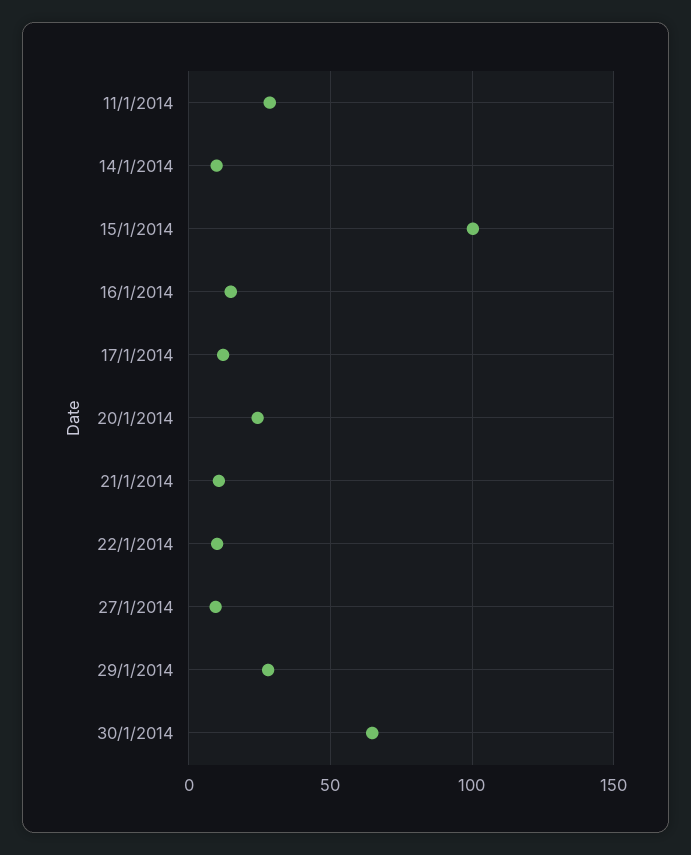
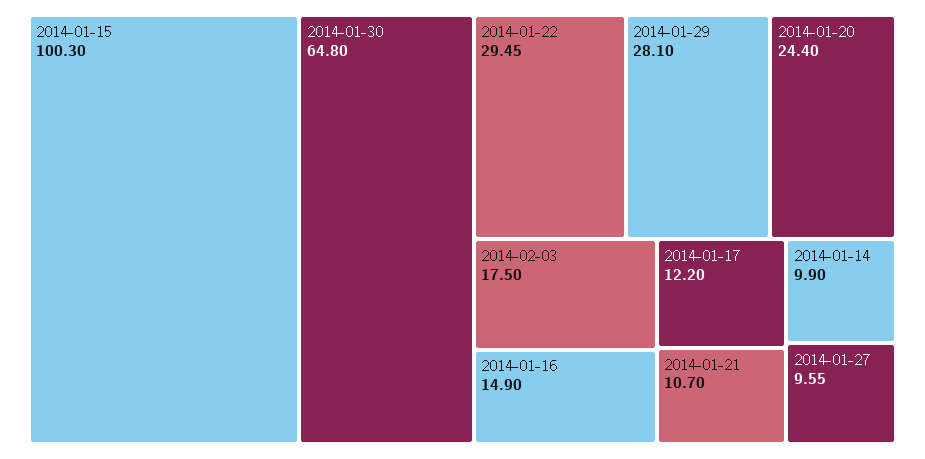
11/1/2014: 30 -> none
22/1/2014: 10 -> 29.45
2014-02-03: none -> 17.5

